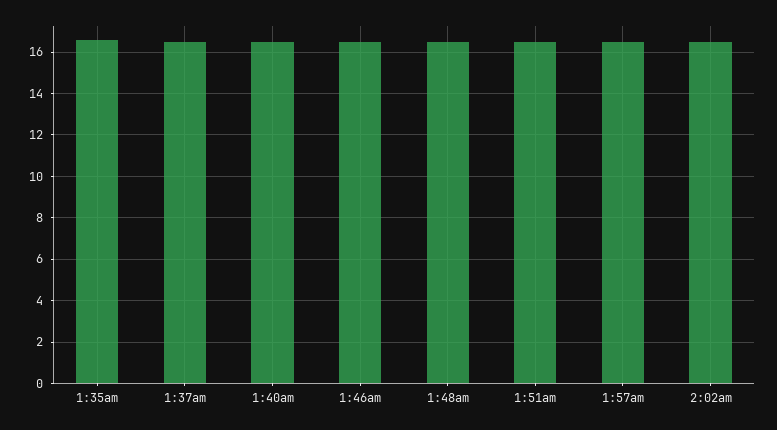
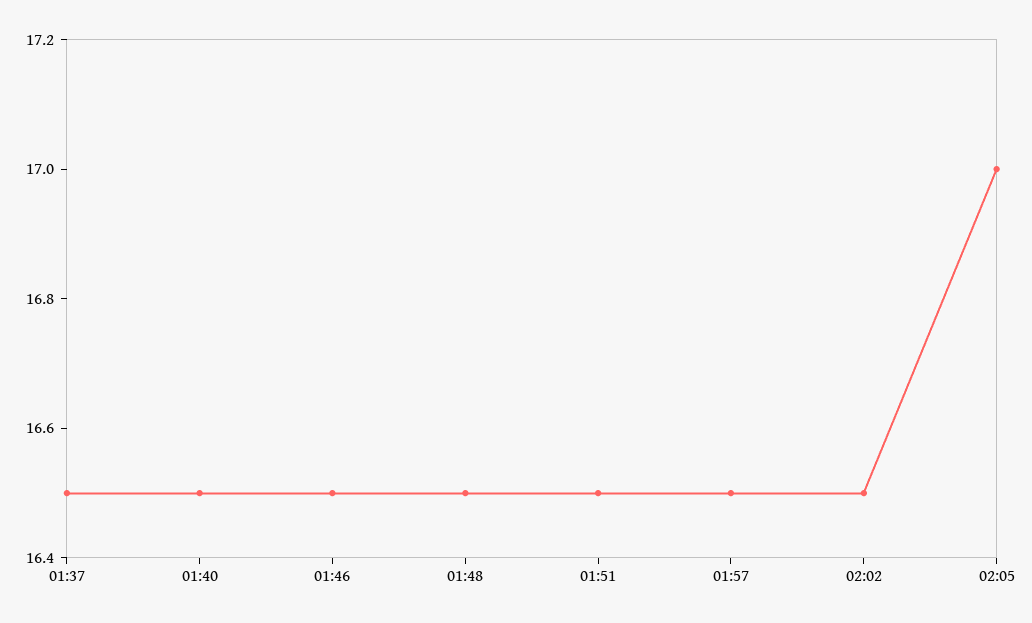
1:35am: 16.5 -> none
02:05: none -> 17

